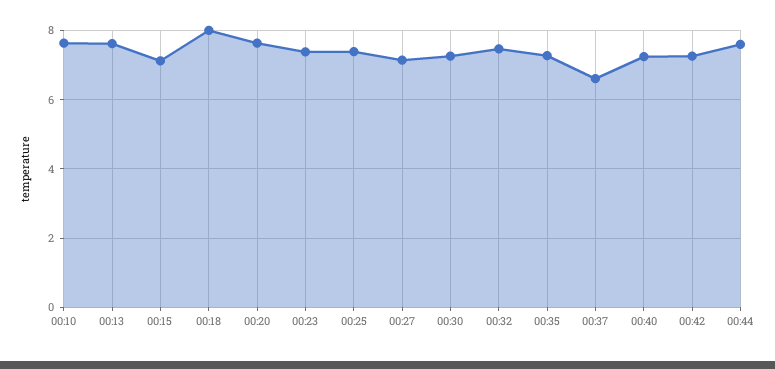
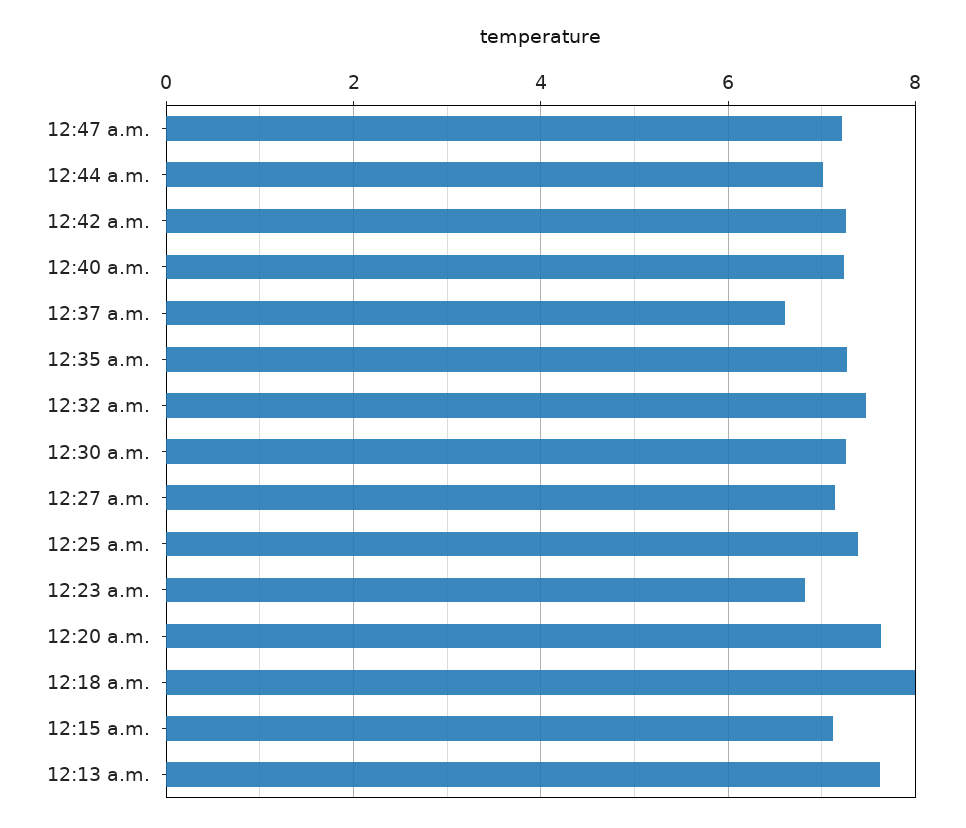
00:10: 7.6 -> none
00:23: 7.4 -> 6.8
00:44: 7.6 -> 7
12:47 a.m.: none -> 7.2

